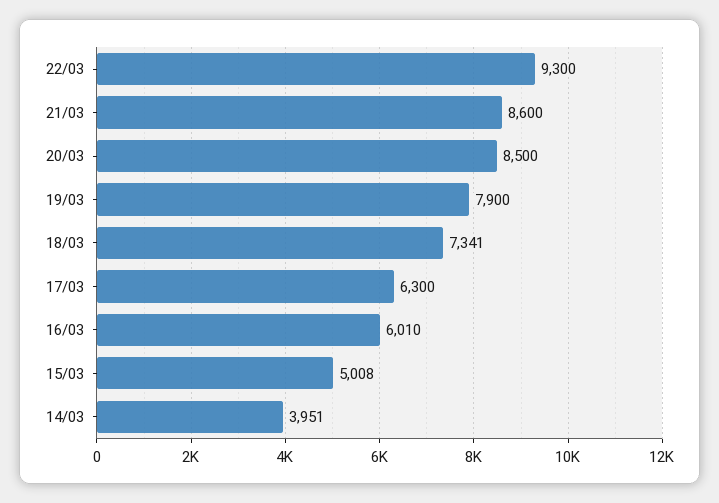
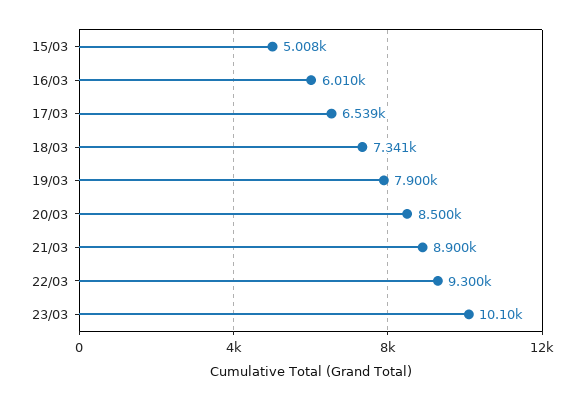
21/03: 8600 -> 8900
17/03: 6300 -> 6539
14/03: 3951 -> none
23/03: none -> 10100

